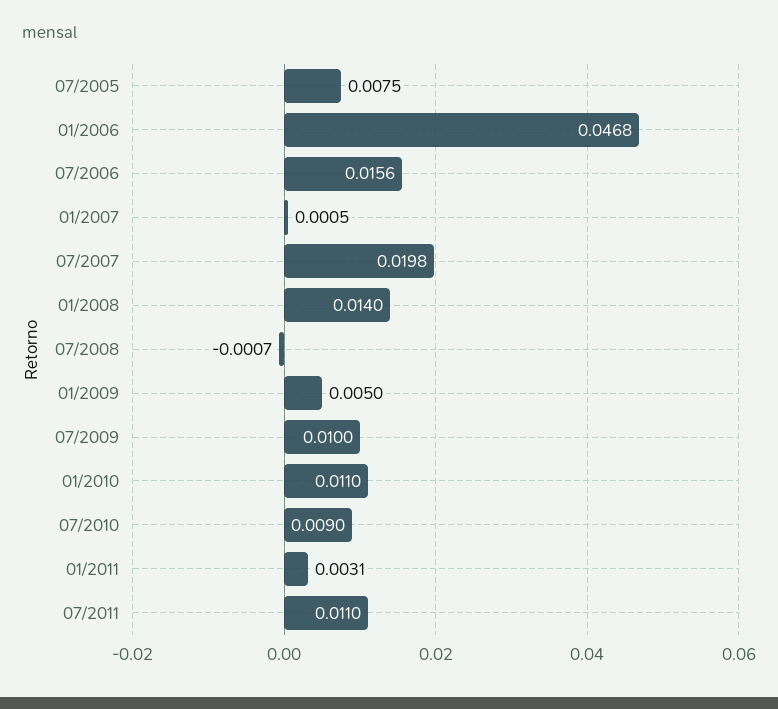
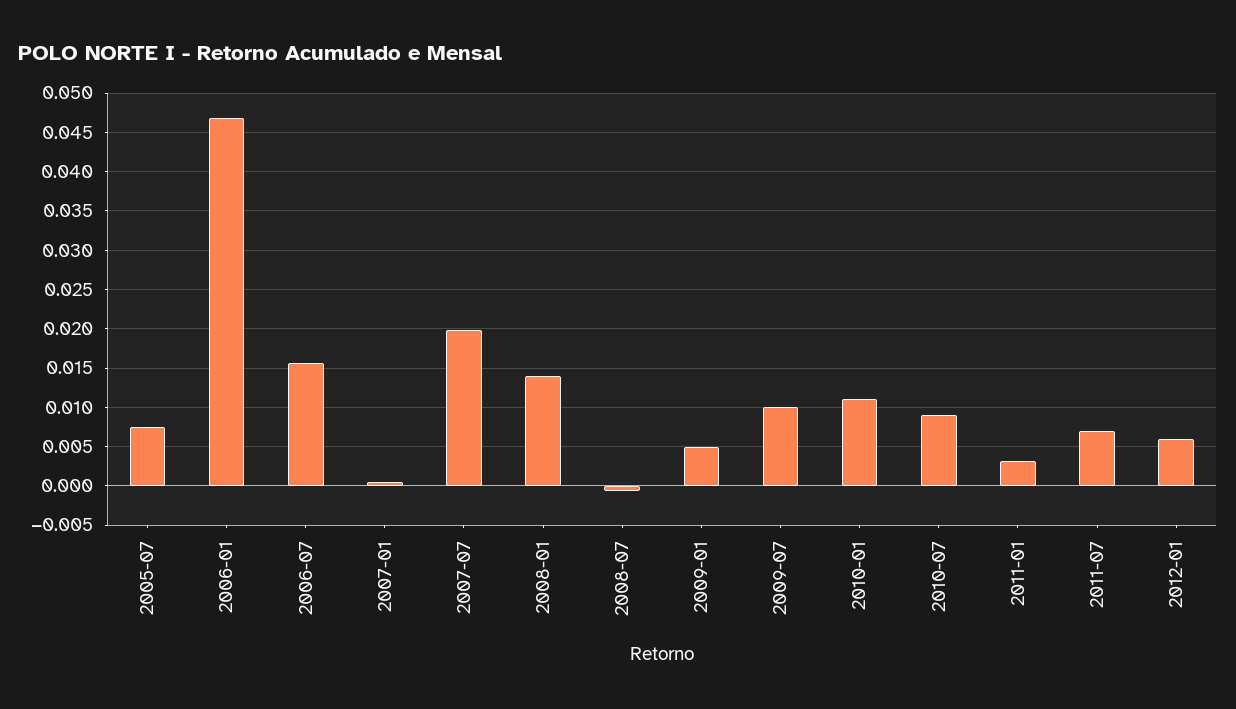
07/2011: 0.011 -> 0.007
2012-01: none -> 0.006

